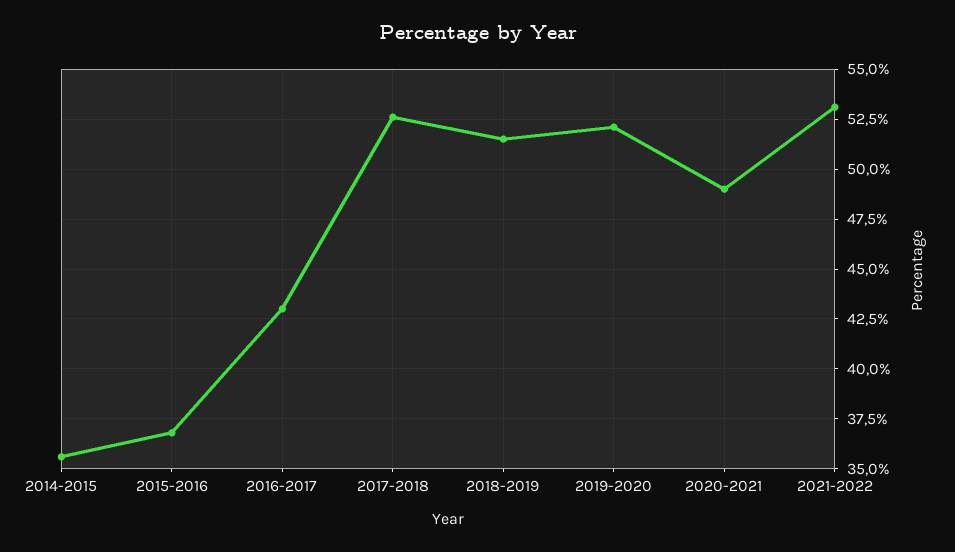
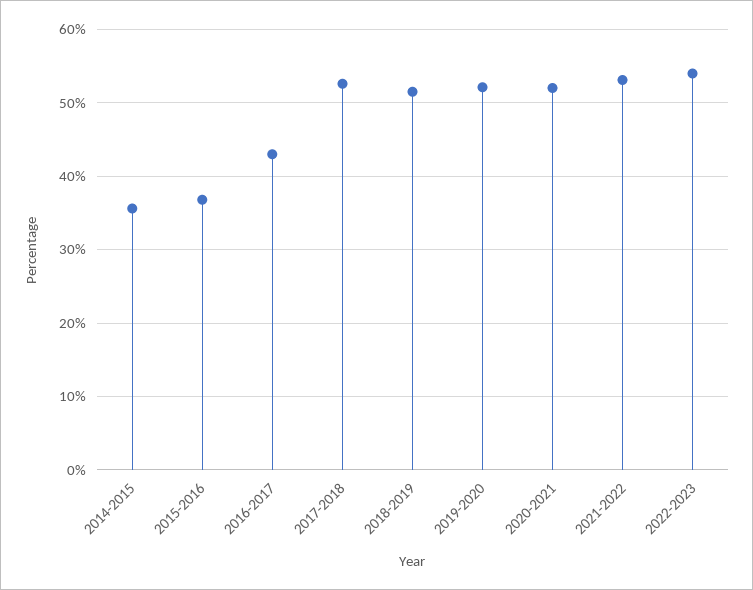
2020-2021: 49 -> 52
2022-2023: none -> 54

